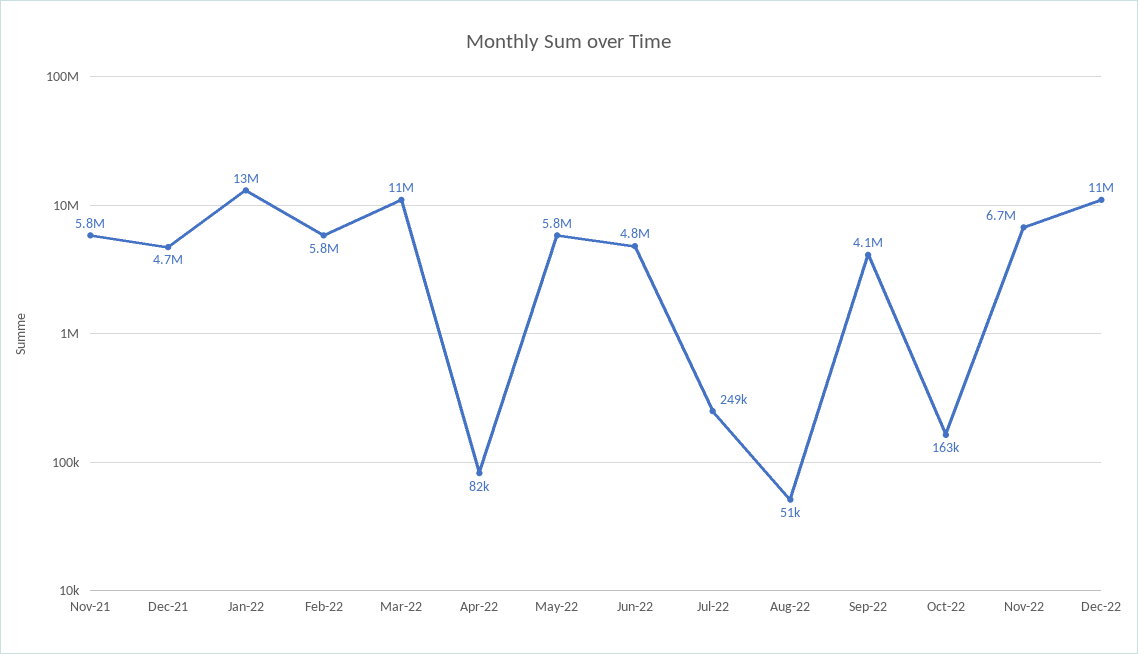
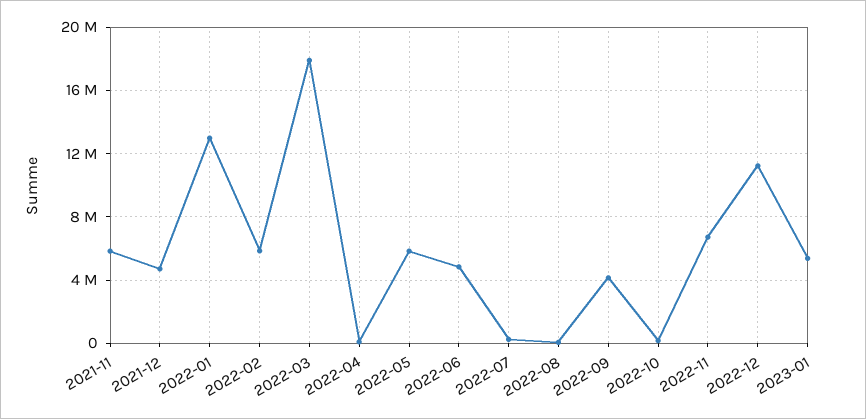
Mar-22: 11000000 -> 18000000
2023-01: none -> 5500000

